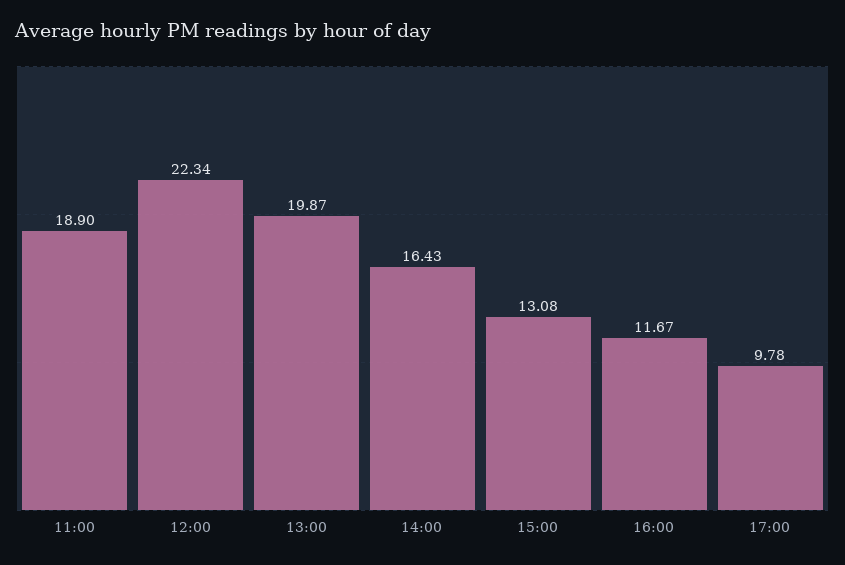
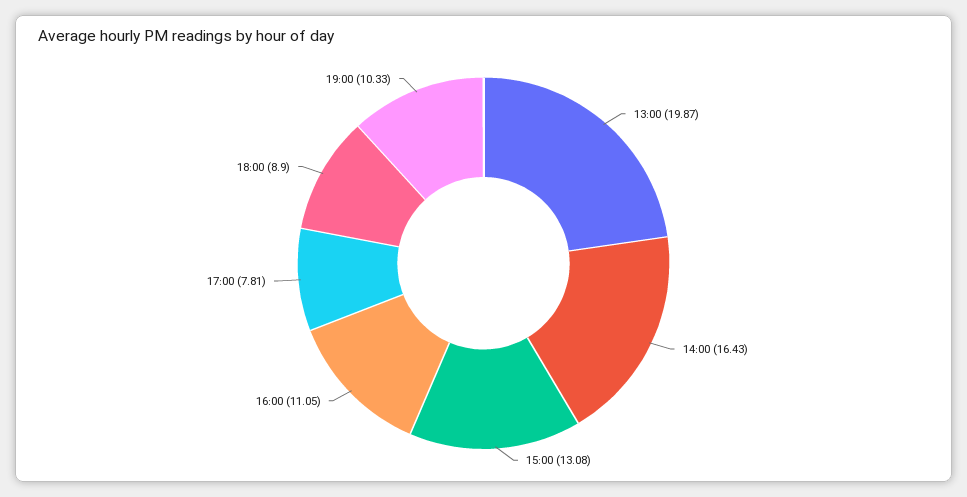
11:00: 18.9 -> none
12:00: 22.34 -> none
16:00: 11.67 -> 11.05
17:00: 9.78 -> 7.81
18:00: none -> 8.9
19:00: none -> 10.33

